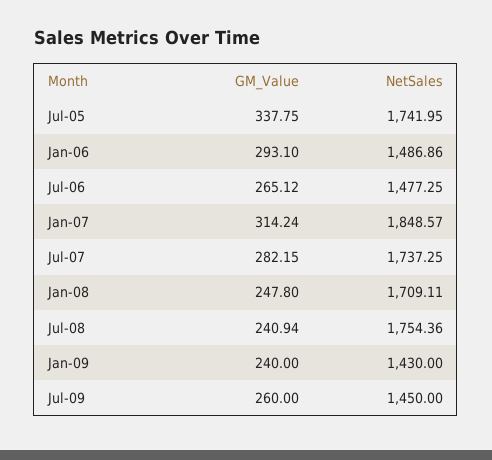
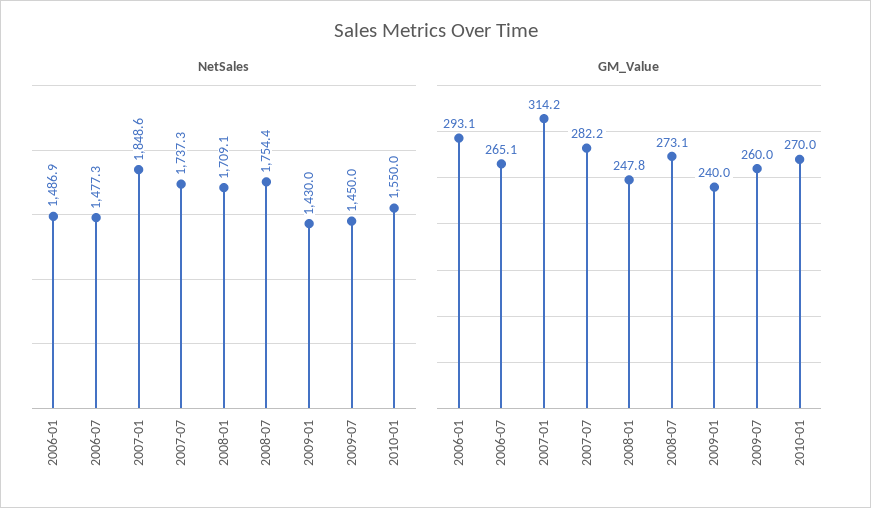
GM_Value, Jul-05: 337.75 -> none
NetSales, Jul-05: 1741.95 -> none
GM_Value, Jul-08: 240.94 -> 273.1
NetSales, 2010-01: none -> 1550
GM_Value, 2010-01: none -> 270

